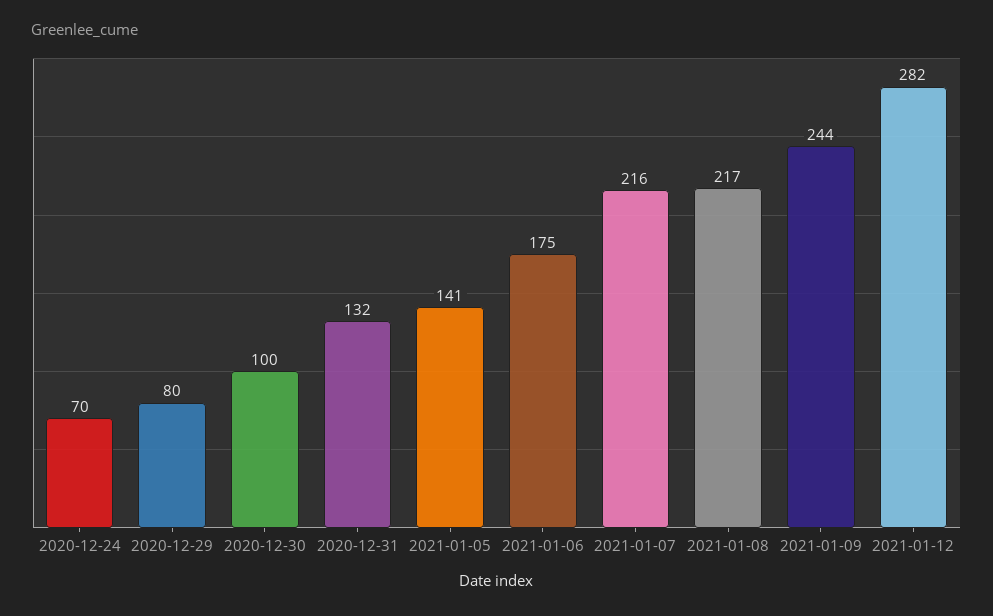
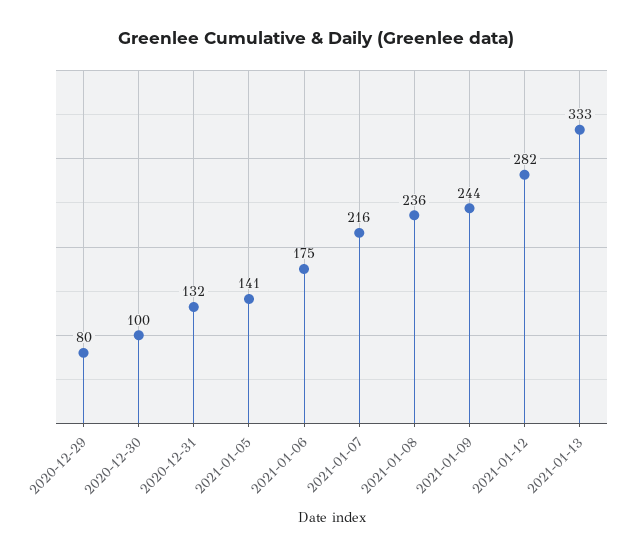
2020-12-24: 70 -> none
2021-01-08: 217 -> 236
2021-01-13: none -> 333

